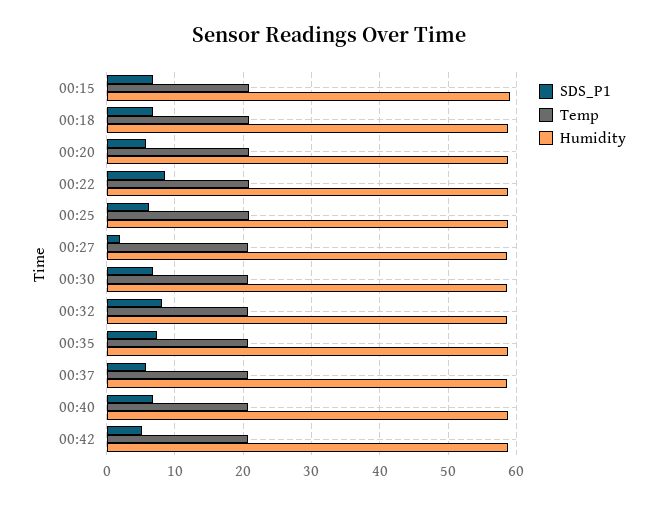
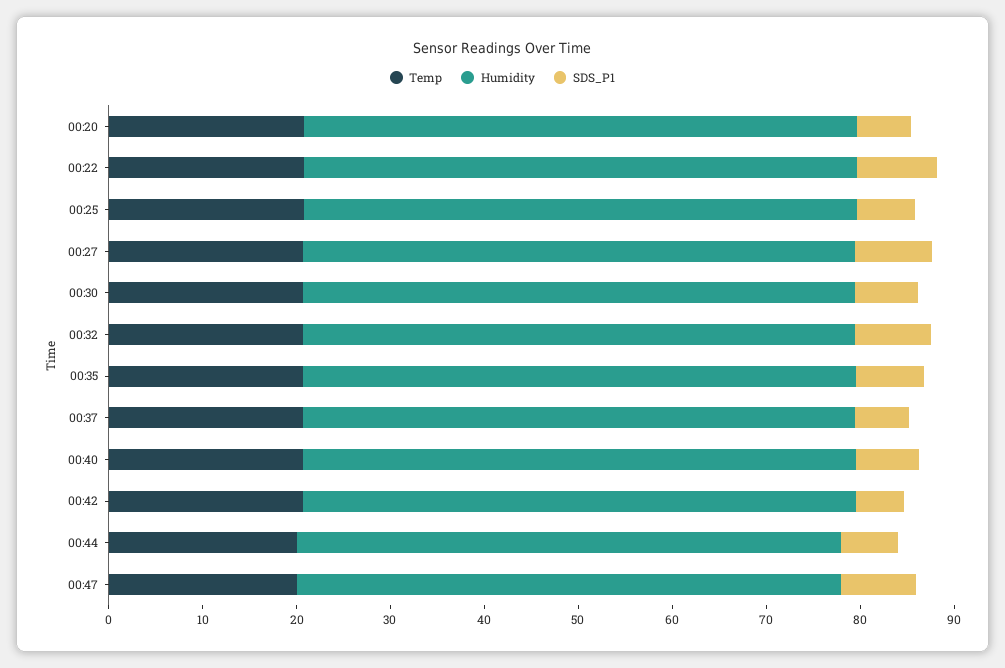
SDS_P1, 00:15: 7 -> none
Temp, 00:15: 21 -> none
Humidity, 00:15: 59 -> none
SDS_P1, 00:18: 7 -> none
Temp, 00:18: 21 -> none
Humidity, 00:18: 59 -> none
SDS_P1, 00:27: 2 -> 8
Temp, 00:44: none -> 20
Humidity, 00:44: none -> 58
SDS_P1, 00:44: none -> 6
Temp, 00:47: none -> 20
Humidity, 00:47: none -> 58
SDS_P1, 00:47: none -> 8

